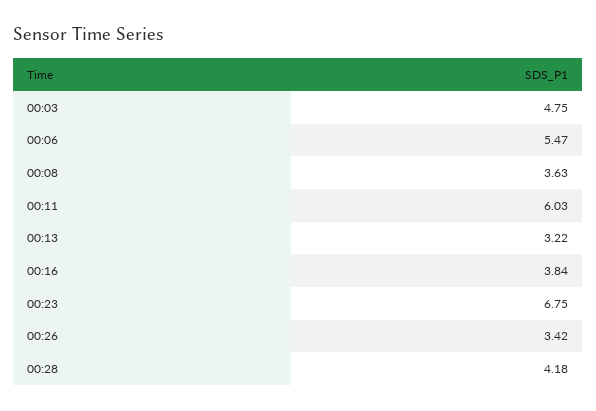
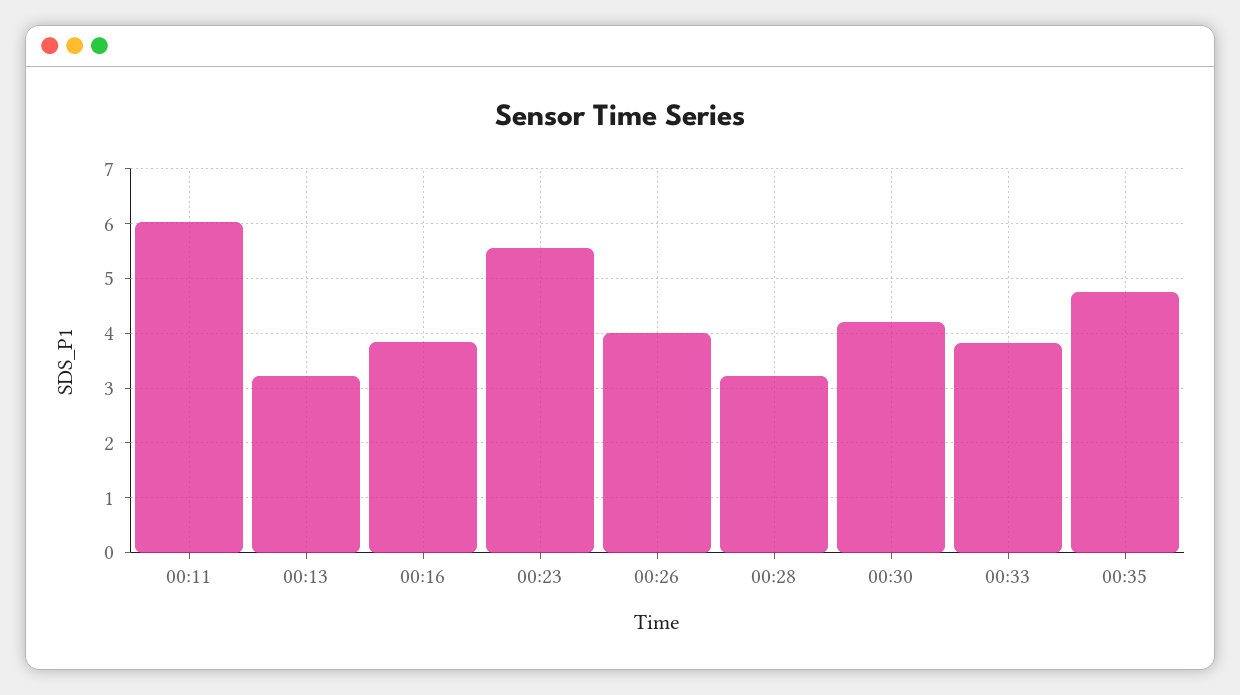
00:03: 4.75 -> none
00:06: 5.47 -> none
00:08: 3.63 -> none
00:23: 6.75 -> 5.6
00:26: 3.42 -> 4
00:28: 4.18 -> 3.2
00:30: none -> 4.2
00:33: none -> 3.8
00:35: none -> 4.8

